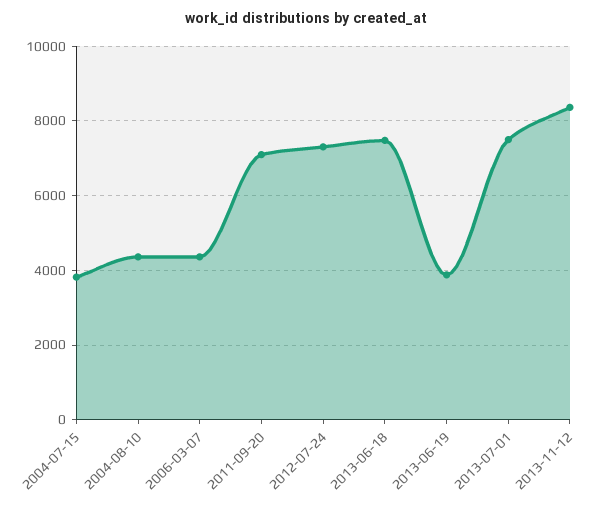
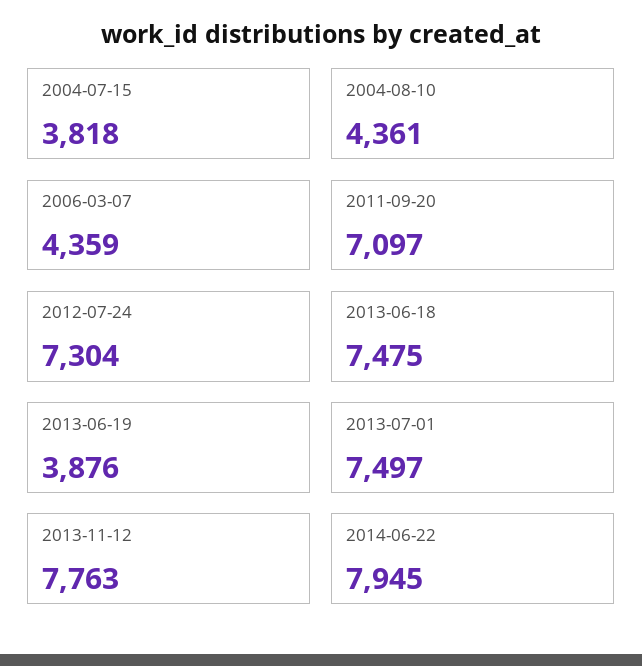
2013-11-12: 8400 -> 7763
2014-06-22: none -> 7945

